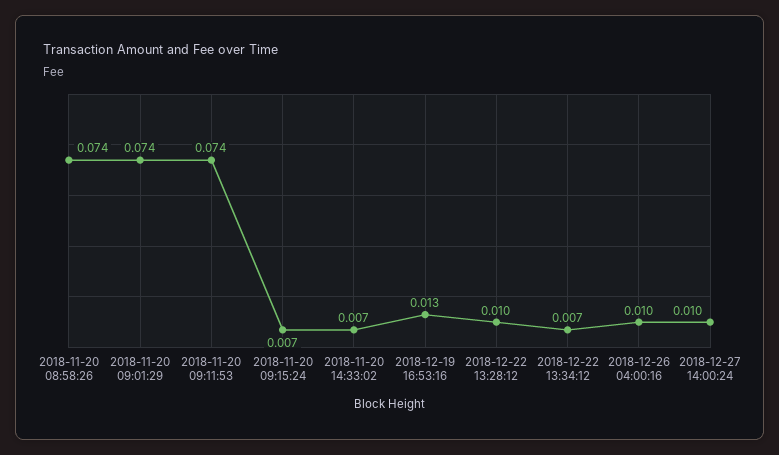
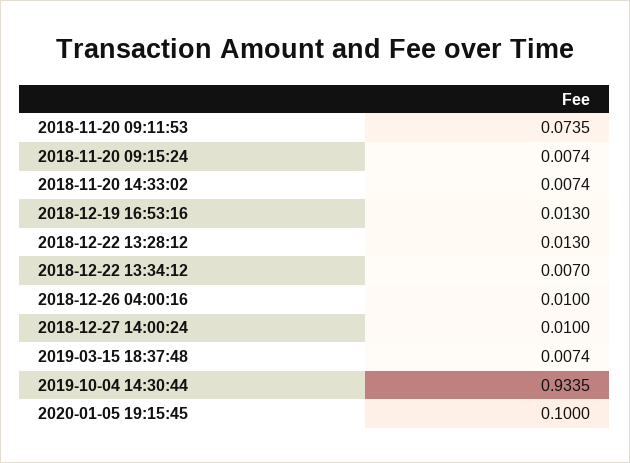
2018-11-20 08:58:26: 0.074 -> none
2018-11-20 09:01:29: 0.074 -> none
2018-12-22 13:28:12: 0.01 -> 0.013
2019-03-15 18:37:48: none -> 0.0074
2019-10-04 14:30:44: none -> 0.9335
2020-01-05 19:15:45: none -> 0.1

